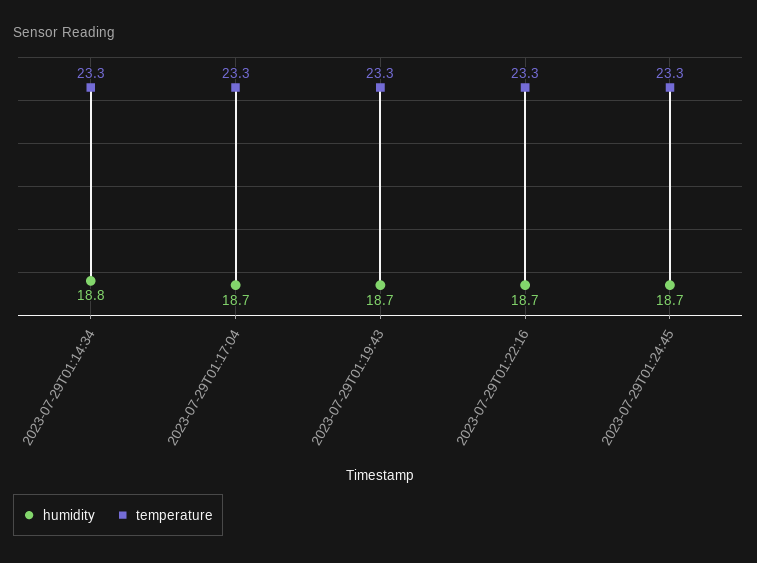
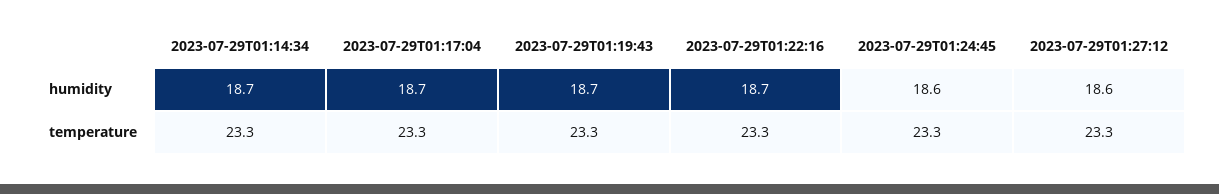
humidity, 2023-07-29T01:14:34: 18.8 -> 18.7
humidity, 2023-07-29T01:24:45: 18.7 -> 18.6
humidity, 2023-07-29T01:27:12: none -> 18.6
temperature, 2023-07-29T01:27:12: none -> 23.3

